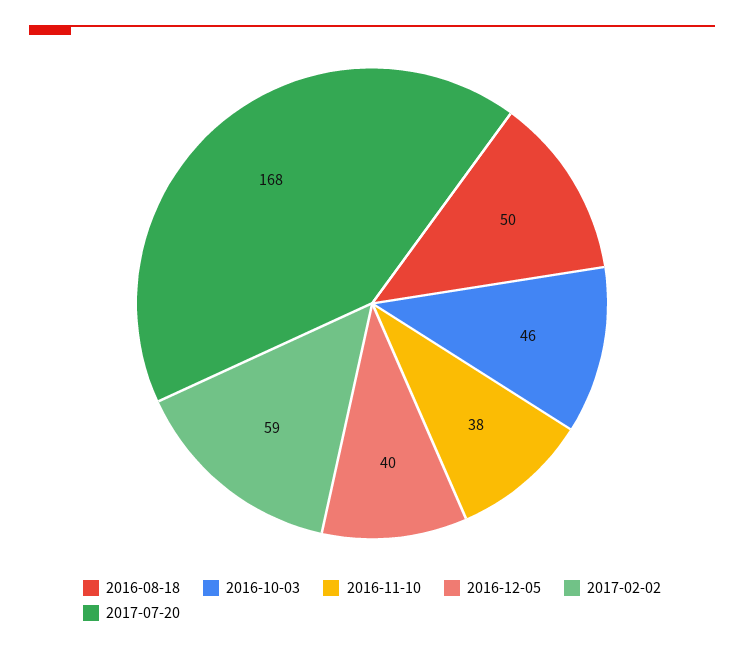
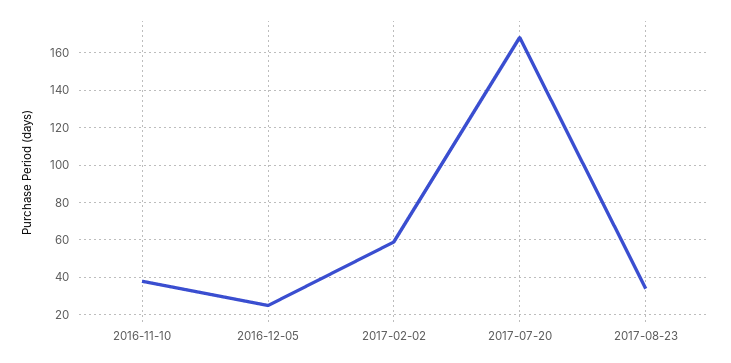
2016-08-18: 50 -> none
2016-10-03: 46 -> none
2016-12-05: 40 -> 25
2017-08-23: none -> 35

